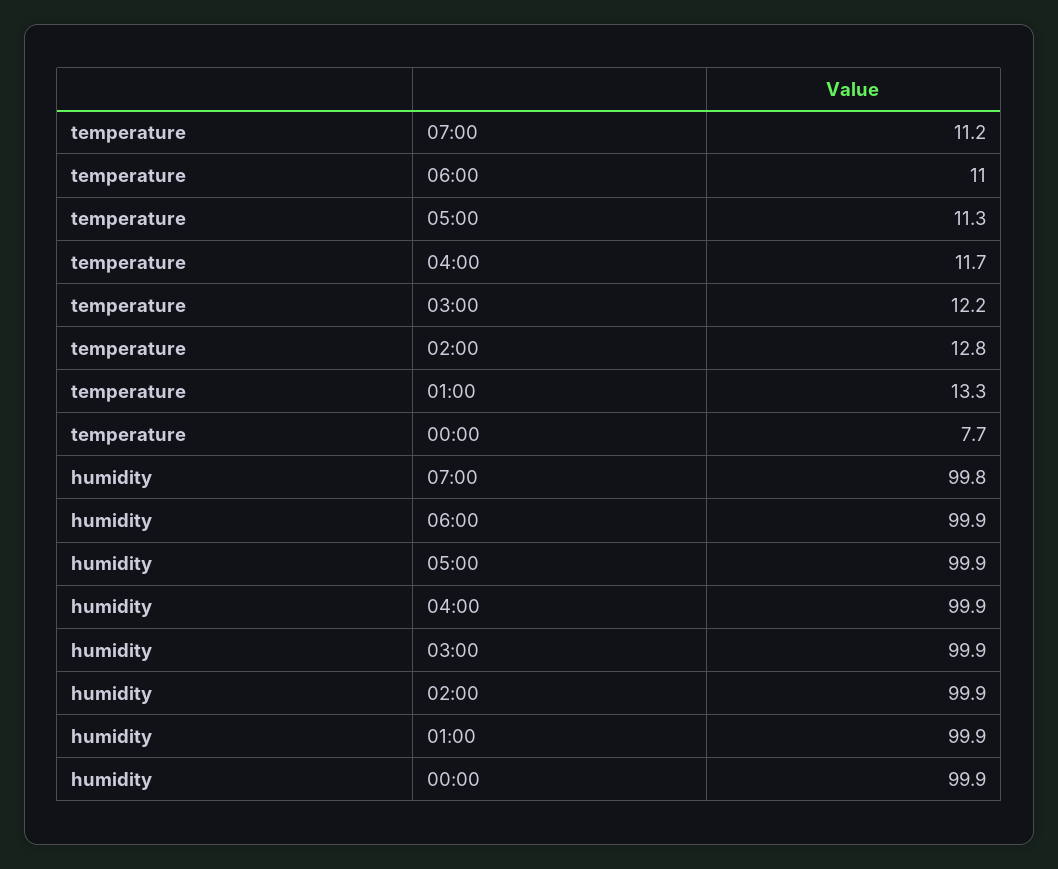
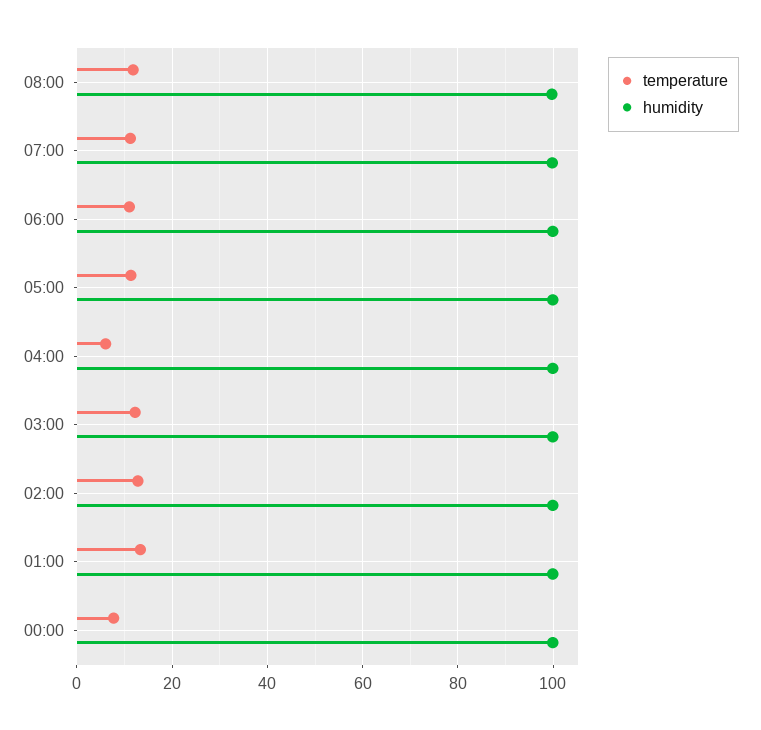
temperature, 04:00: 11.7 -> 6
temperature, 08:00: none -> 12
humidity, 08:00: none -> 100

